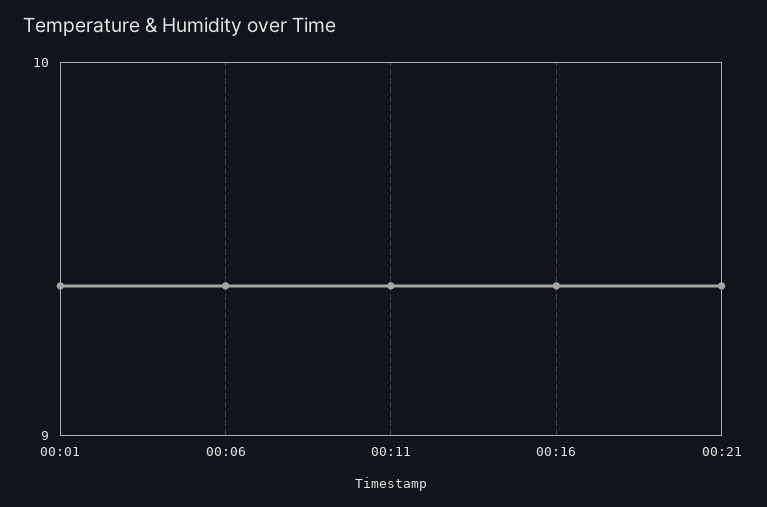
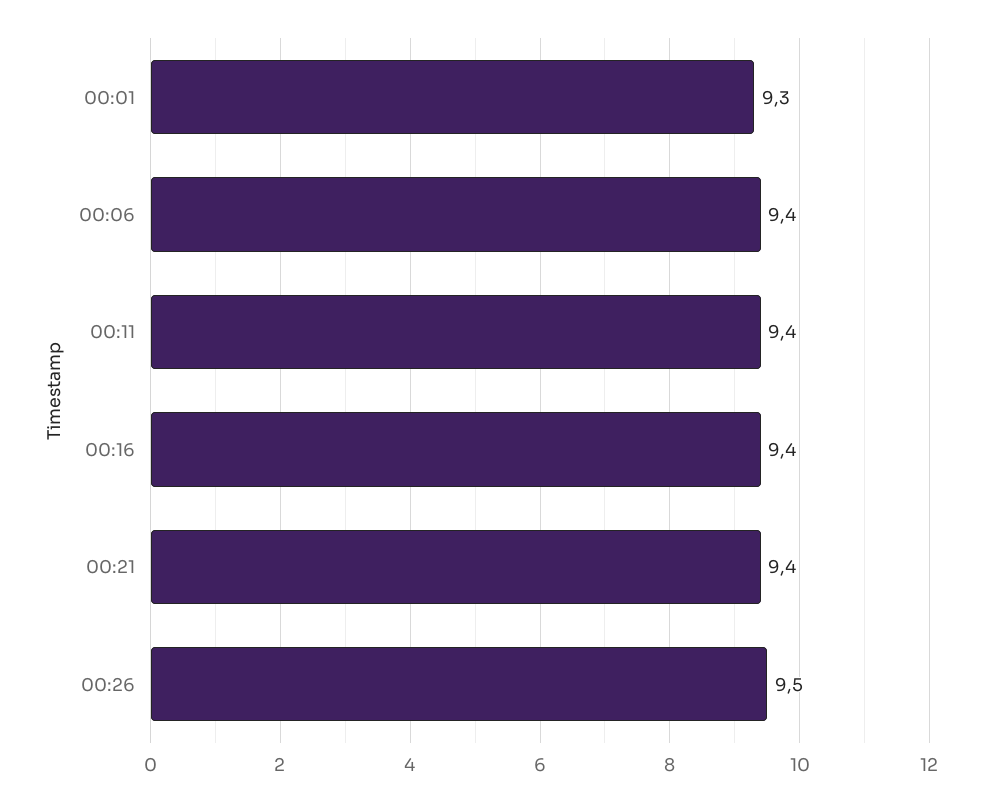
00:01: 9.4 -> 9.3
00:26: none -> 9.5

